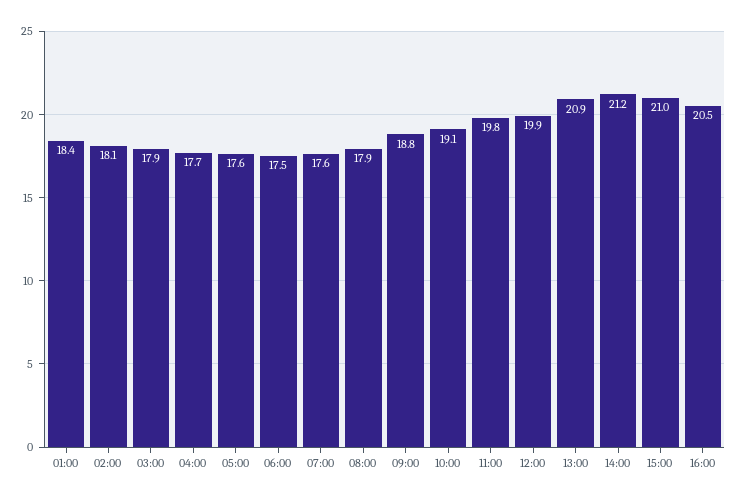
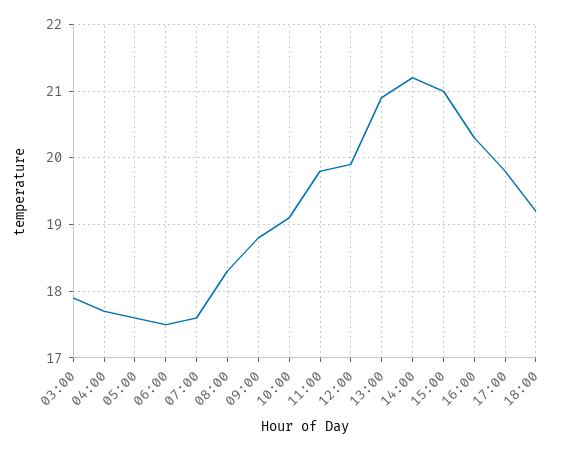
01:00: 18.4 -> none
02:00: 18.1 -> none
08:00: 17.9 -> 18.3
16:00: 20.5 -> 20.3
17:00: none -> 19.8
18:00: none -> 19.2

